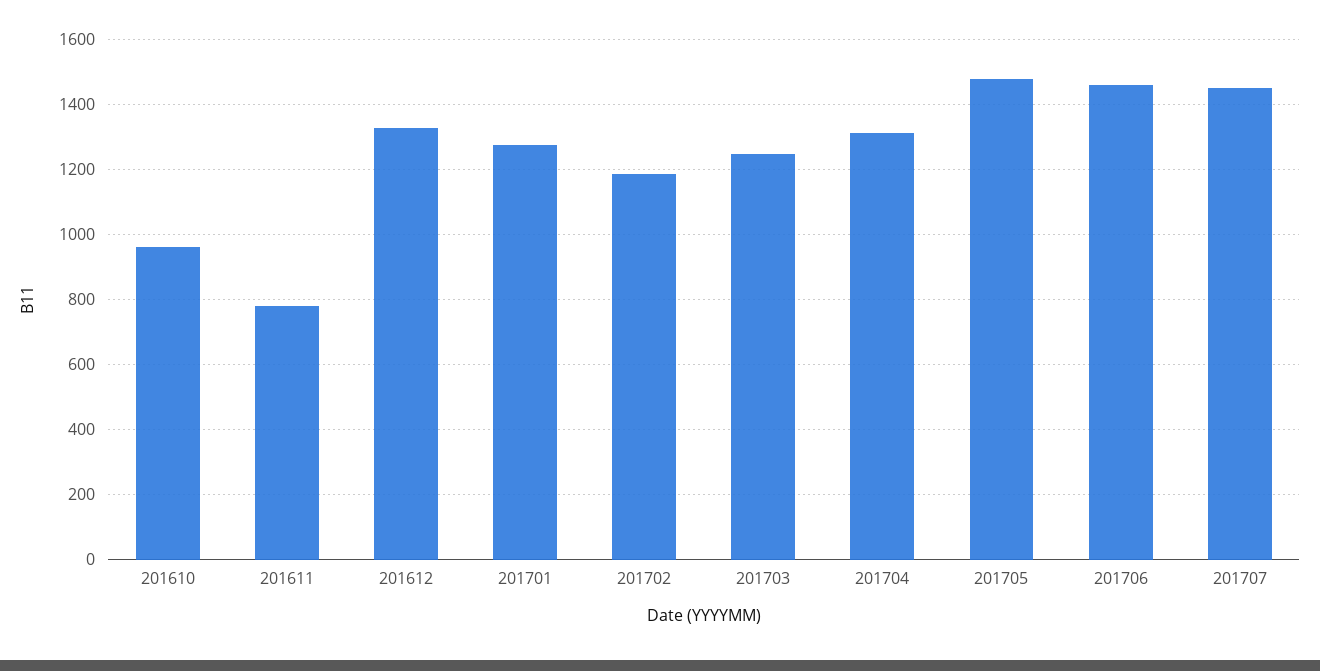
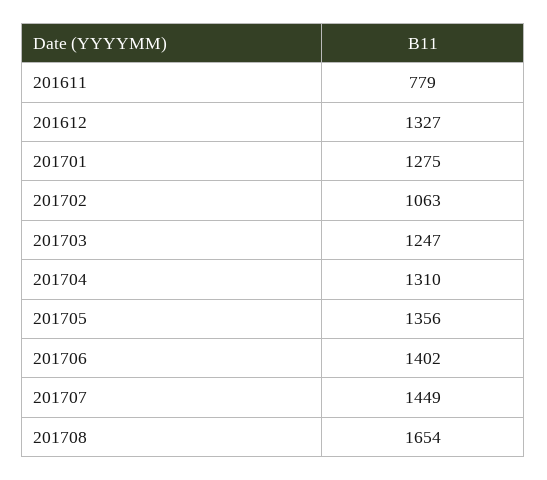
201610: 960 -> none
201702: 1180 -> 1063
201705: 1480 -> 1356
201706: 1460 -> 1402
201708: none -> 1654

